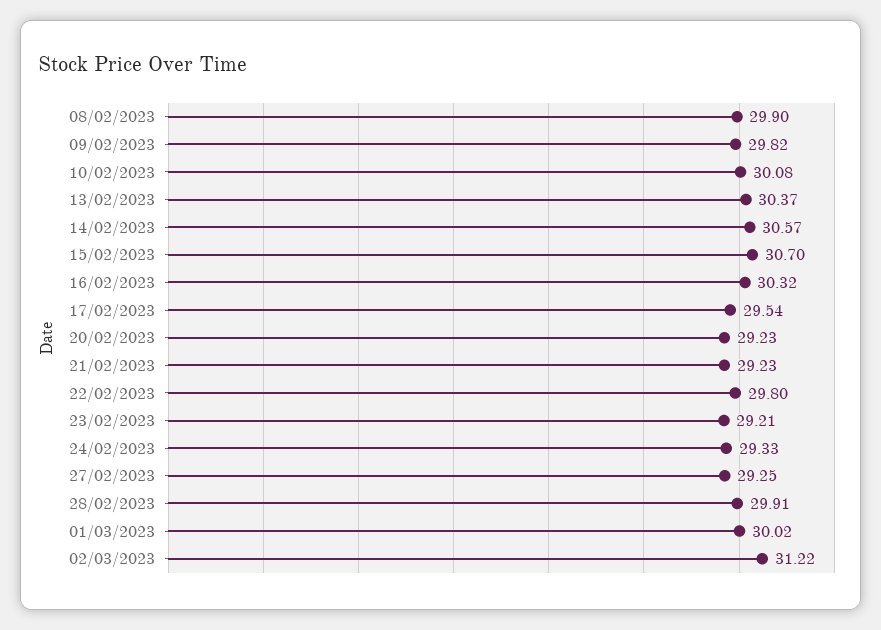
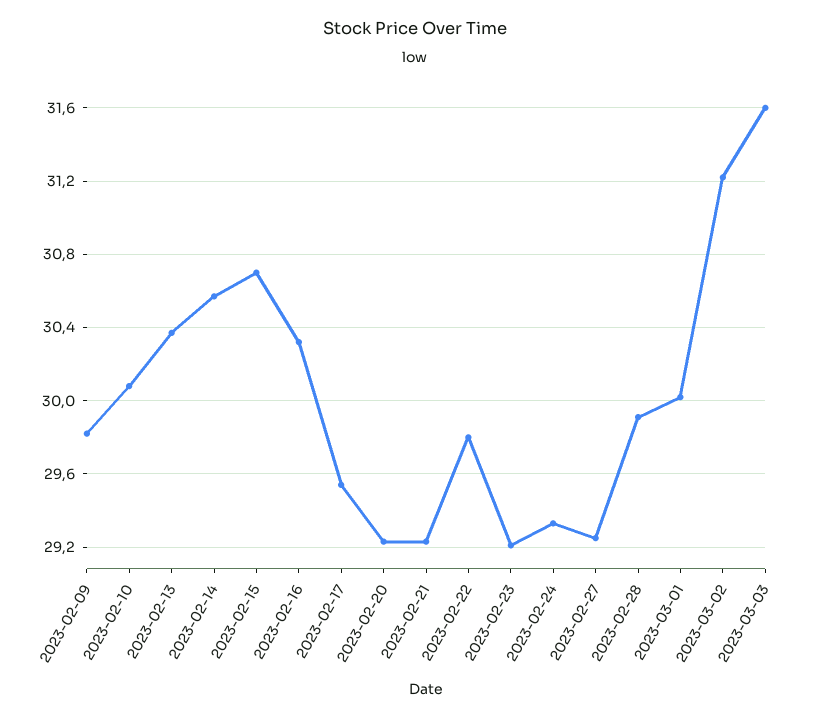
08/02/2023: 29.9 -> none
2023-03-03: none -> 31.6

